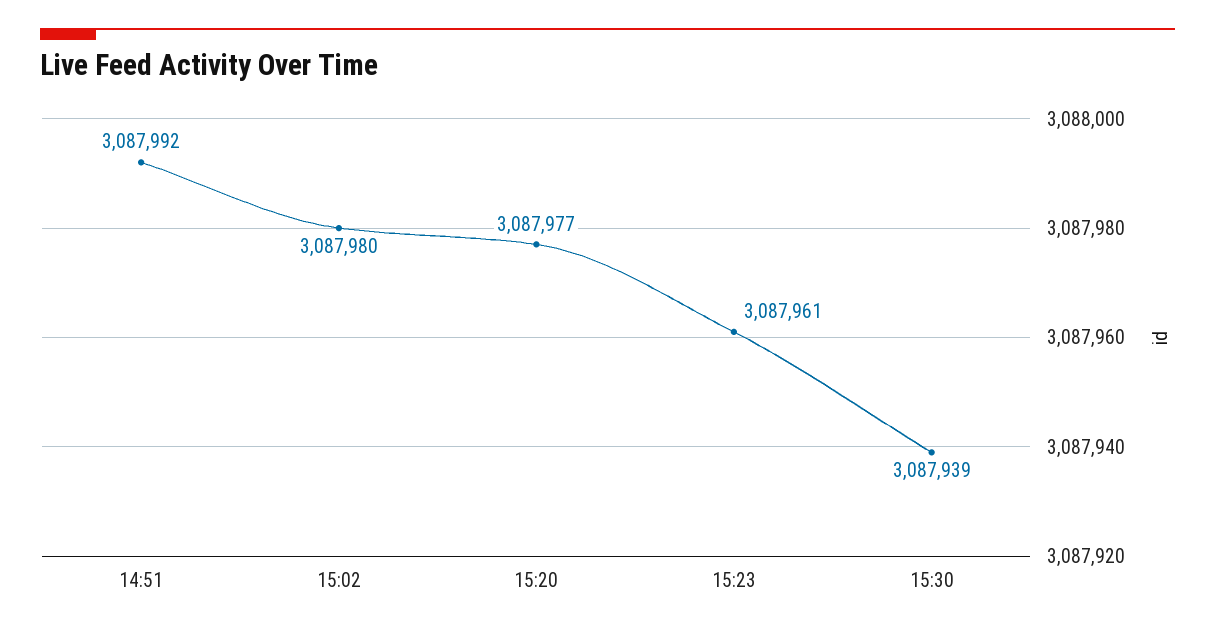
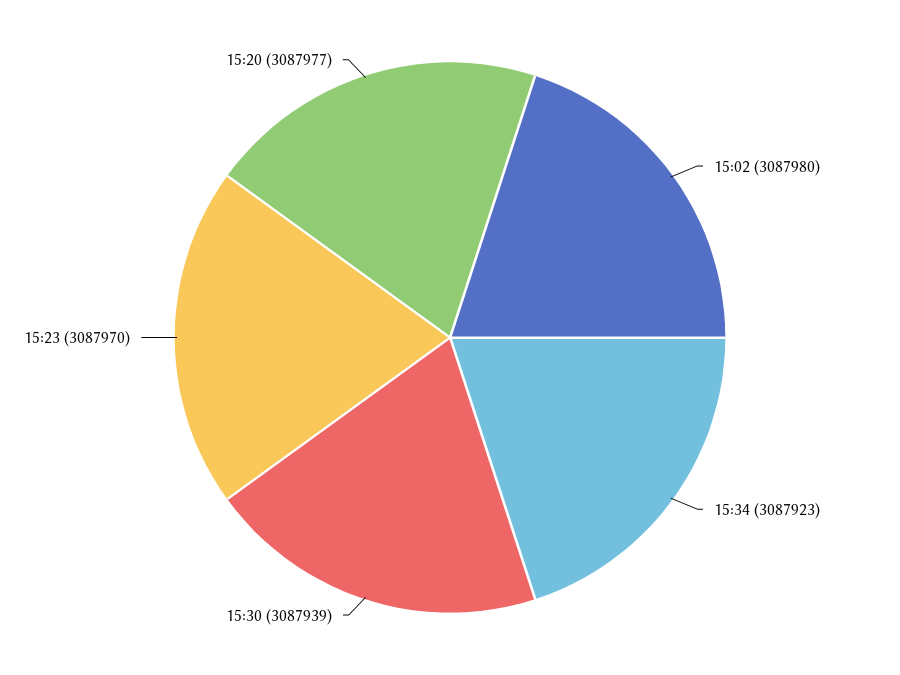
14:51: 3087992 -> none
15:23: 3087961 -> 3087970
15:34: none -> 3087923

